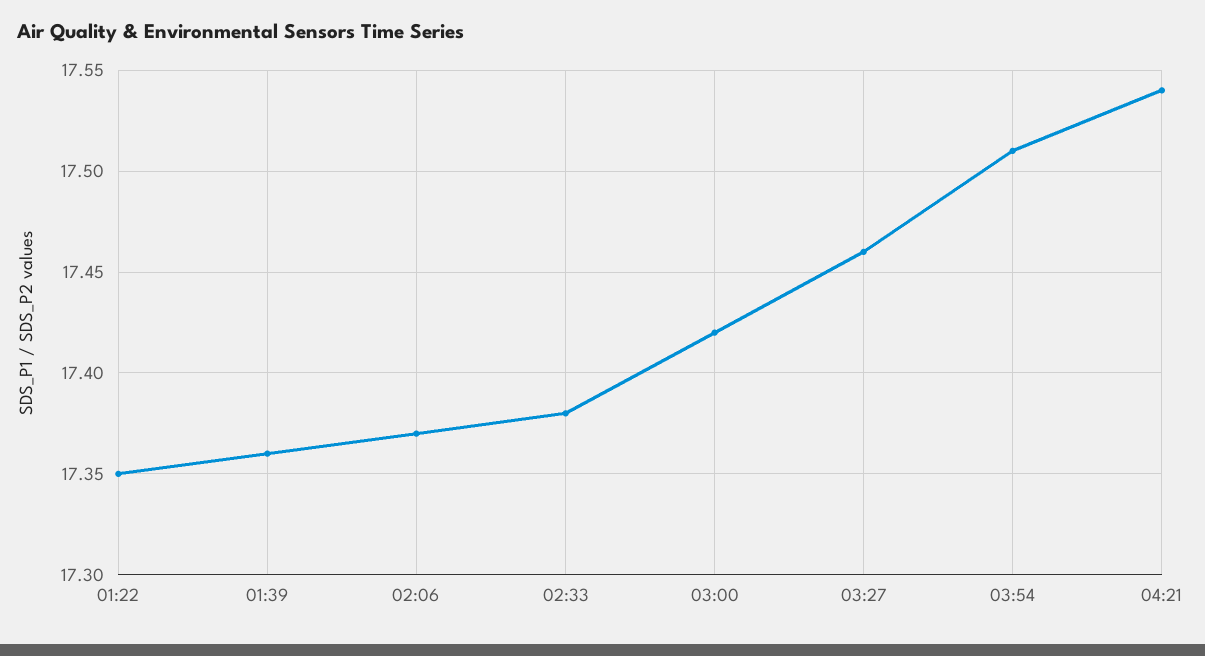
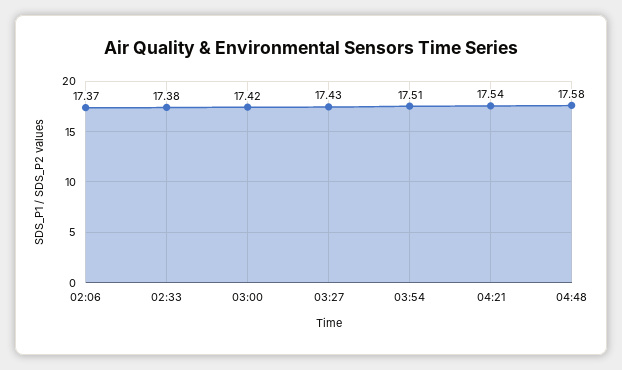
01:22: 17.35 -> none
01:39: 17.36 -> none
03:27: 17.46 -> 17.43
04:48: none -> 17.58

